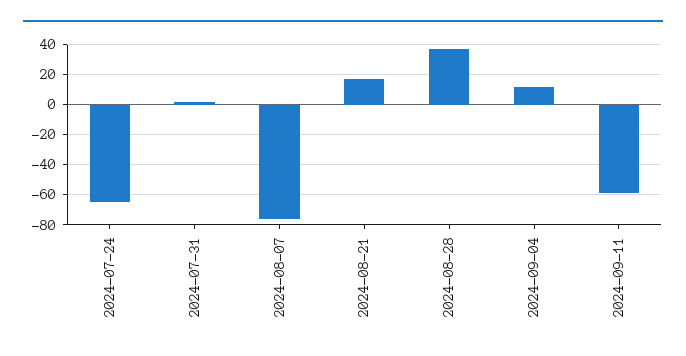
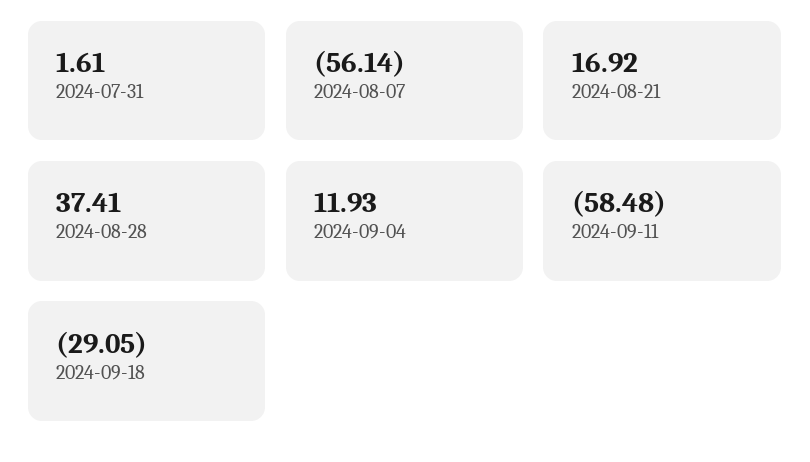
2024-07-24: -65 -> none
2024-08-07: -75 -> -56.14
2024-09-18: none -> -29.05

